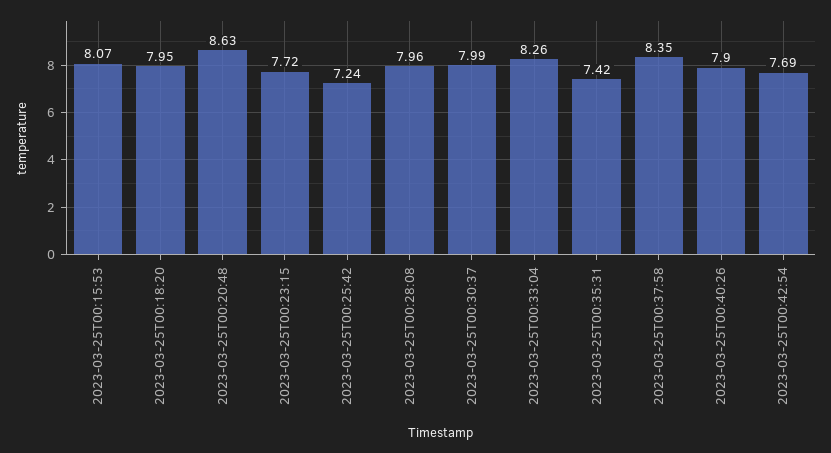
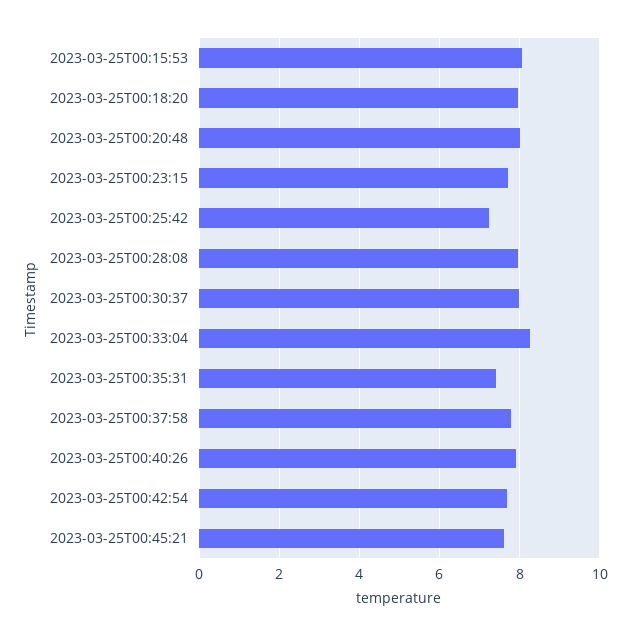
2023-03-25T00:20:48: 8.63 -> 8
2023-03-25T00:37:58: 8.35 -> 7.8
2023-03-25T00:45:21: none -> 7.6

